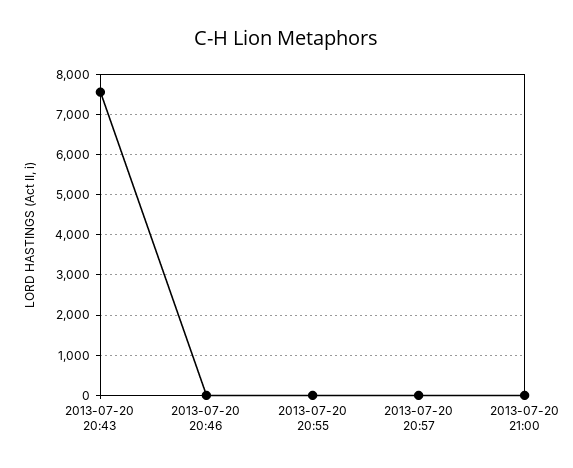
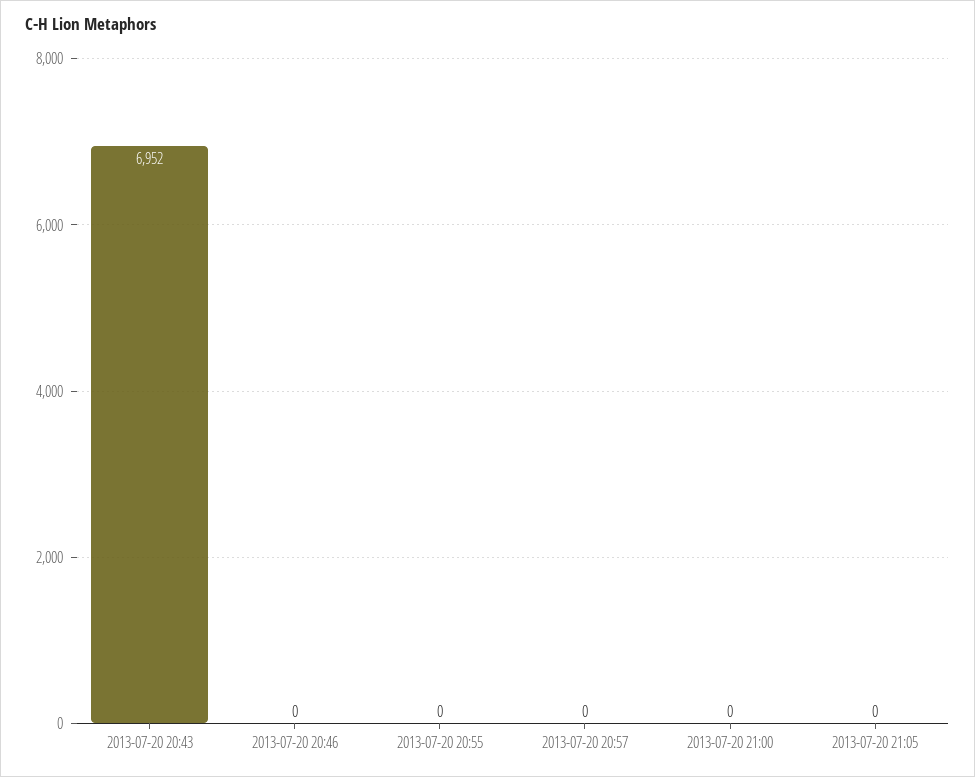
2013-07-20 20:43: 7600 -> 6952
2013-07-20 21:05: none -> 0

